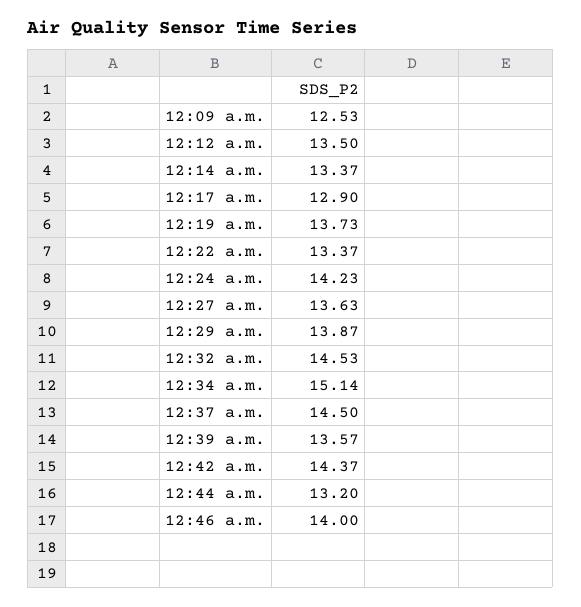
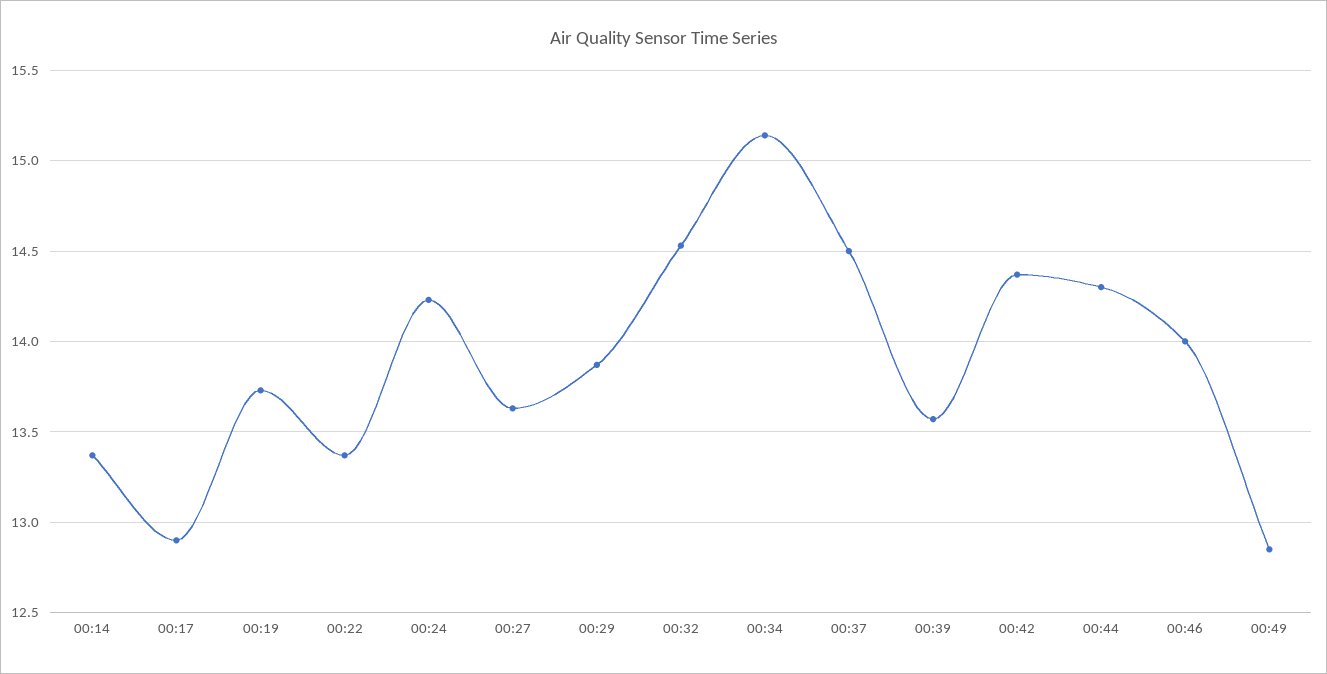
12:09 a.m.: 12.53 -> none
12:12 a.m.: 13.5 -> none
12:44 a.m.: 13.2 -> 14.3
00:49: none -> 12.85

